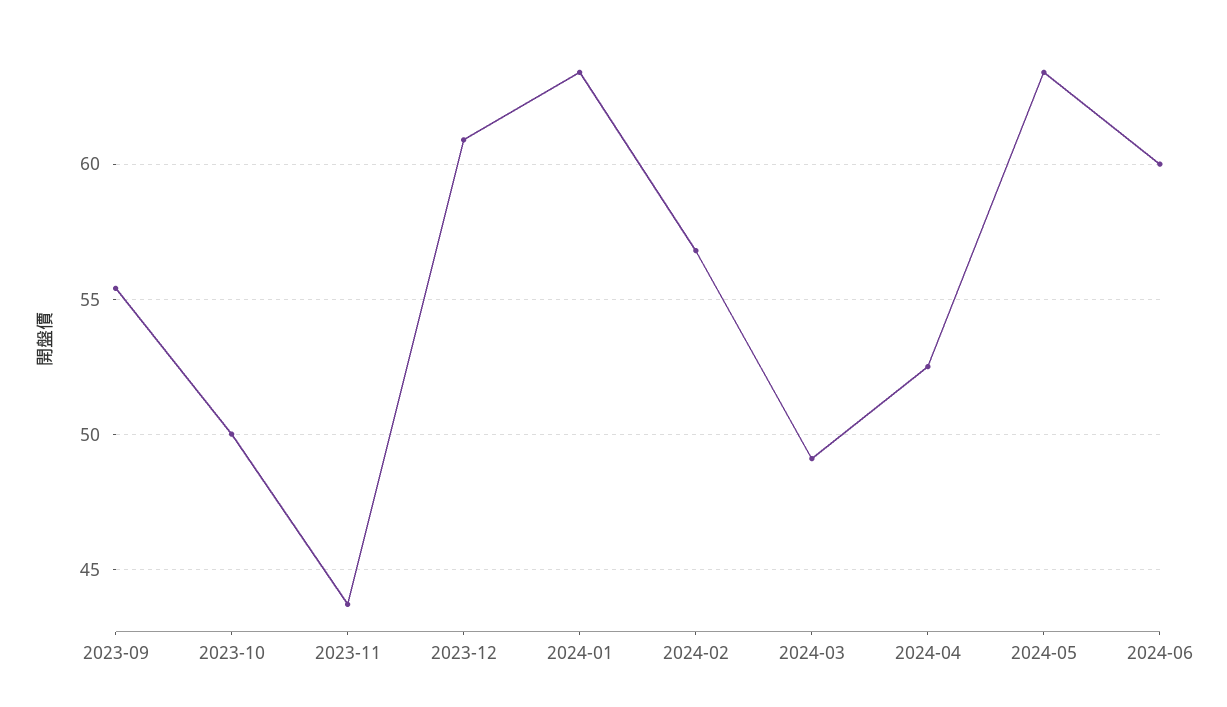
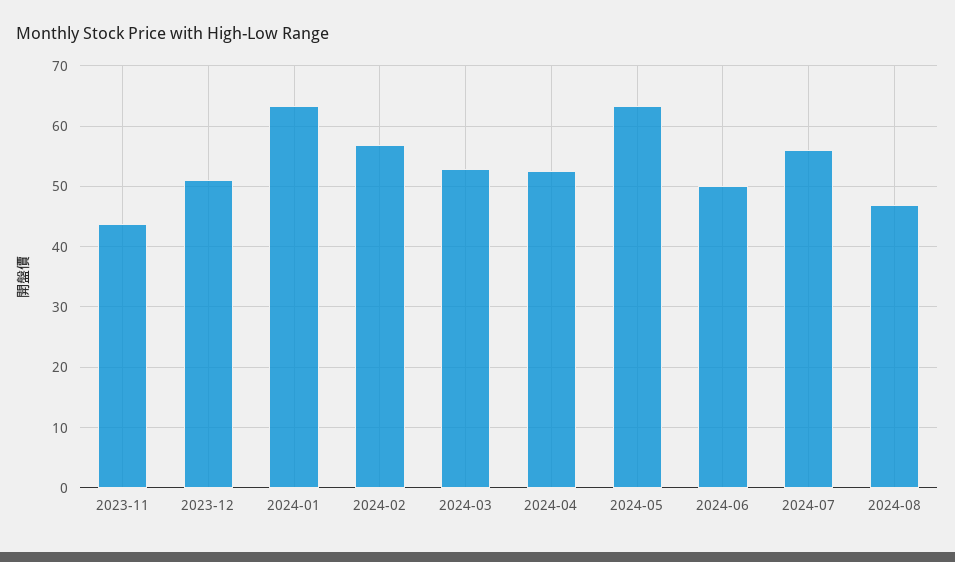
2023-09: 55.5 -> none
2023-10: 50 -> none
2023-12: 61 -> 51
2024-03: 49 -> 53
2024-06: 60 -> 50
2024-07: none -> 56
2024-08: none -> 47

